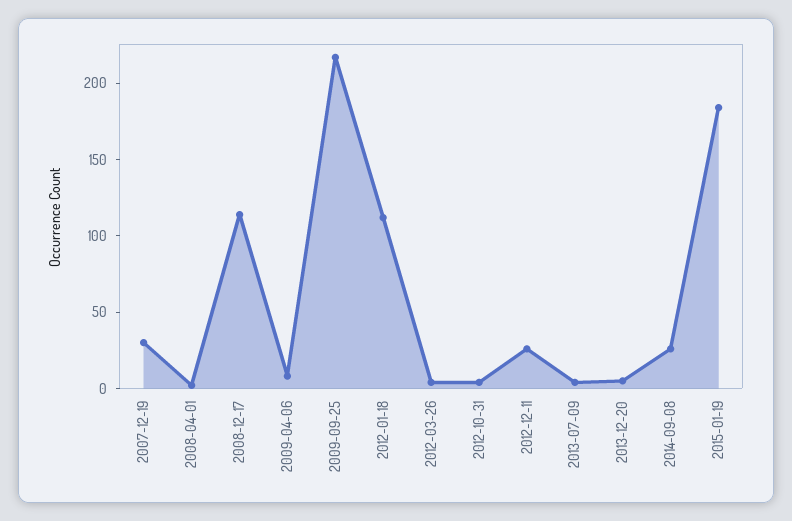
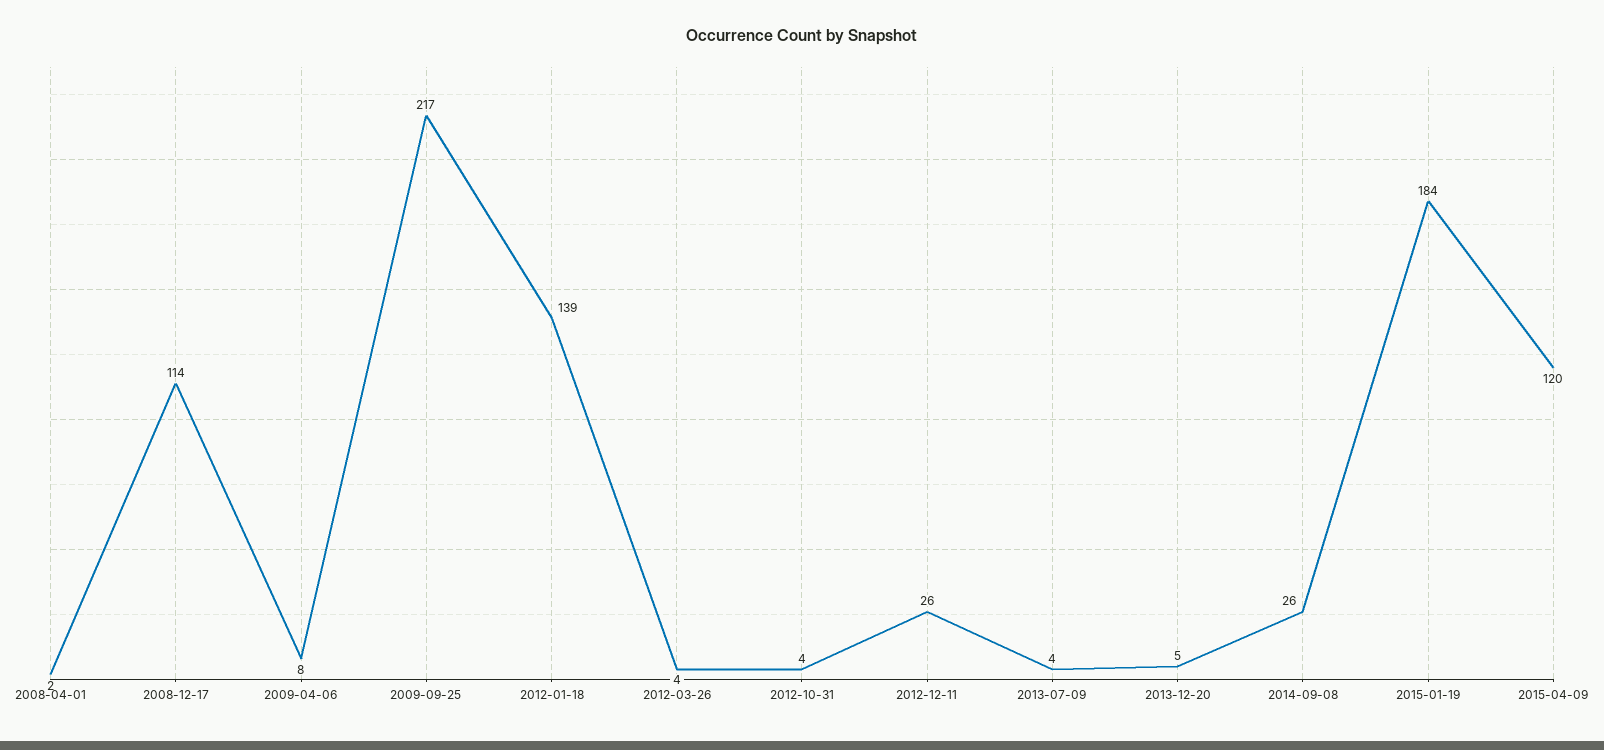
2007-12-19: 30 -> none
2012-01-18: 110 -> 139
2015-04-09: none -> 120

